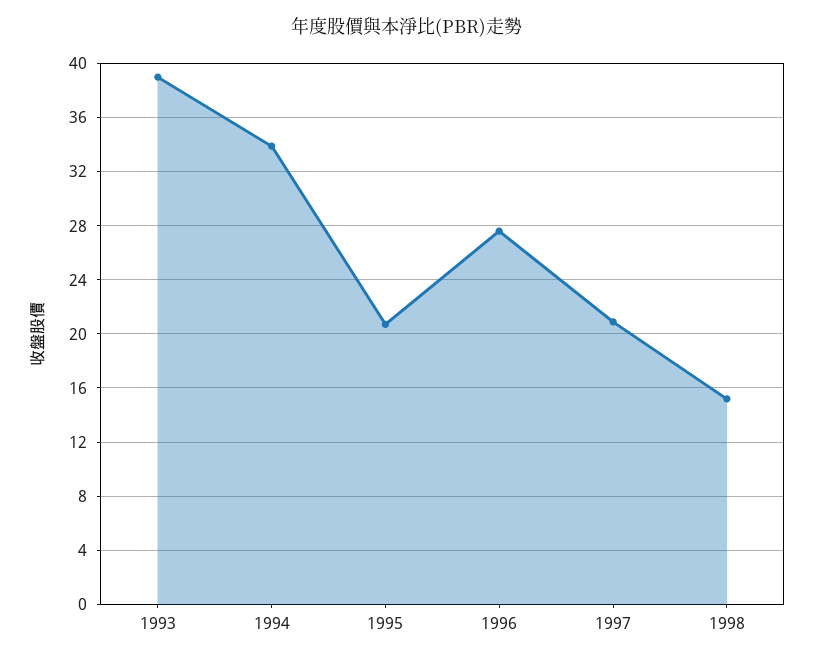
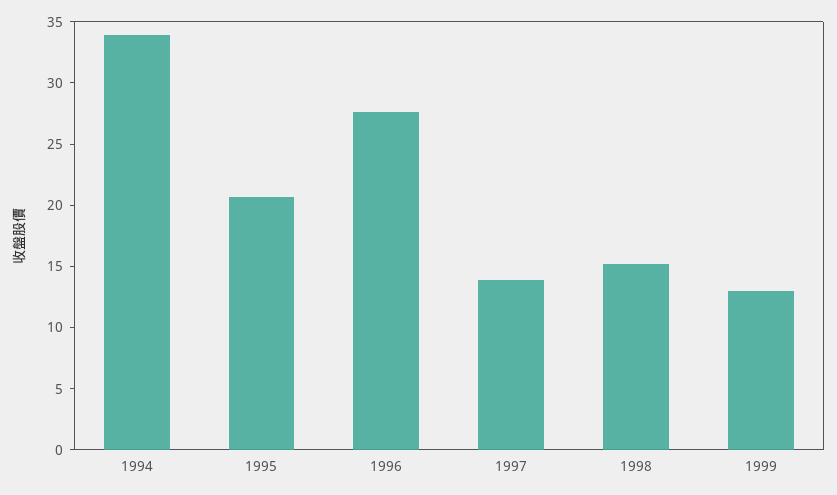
1993: 39 -> none
1997: 21 -> 14
1999: none -> 13

